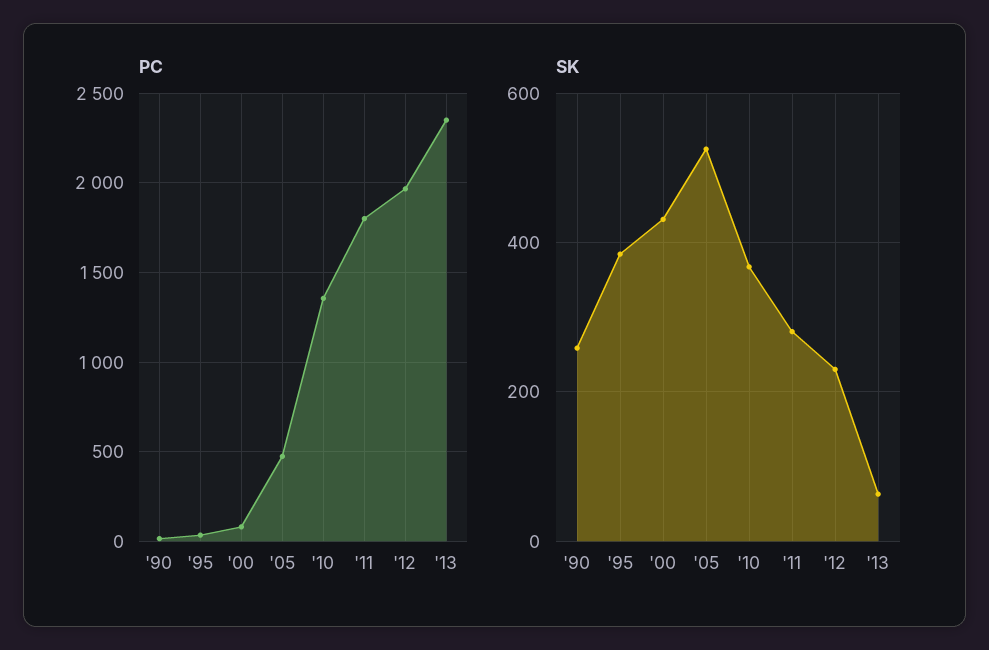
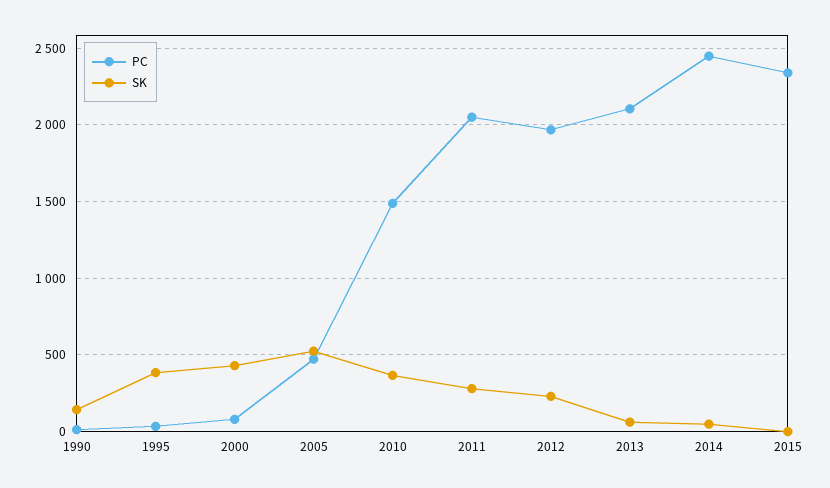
PC, '10: 1350 -> 1500
PC, '11: 1800 -> 2050
PC, '13: 2350 -> 2100
SK, '90: 260 -> 150
PC, 2014: none -> 2450
SK, 2014: none -> 50
PC, 2015: none -> 2350
SK, 2015: none -> 0

